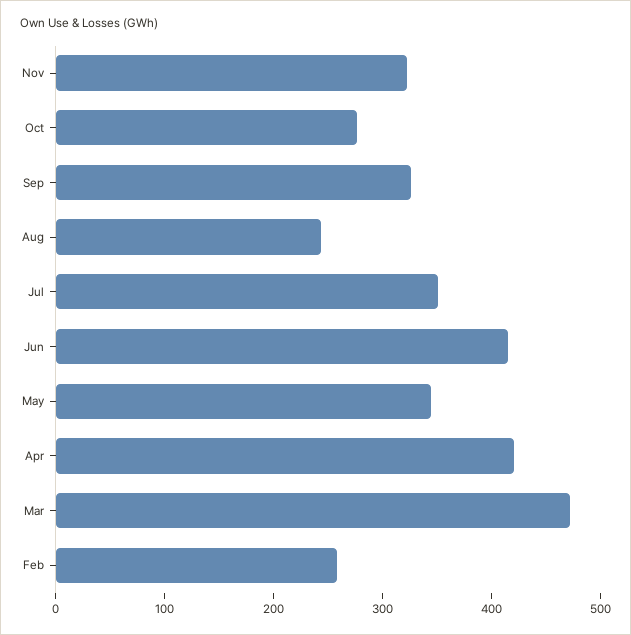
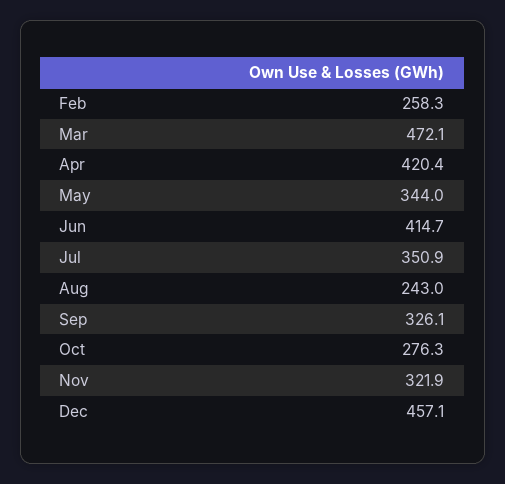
Dec: none -> 457.1

